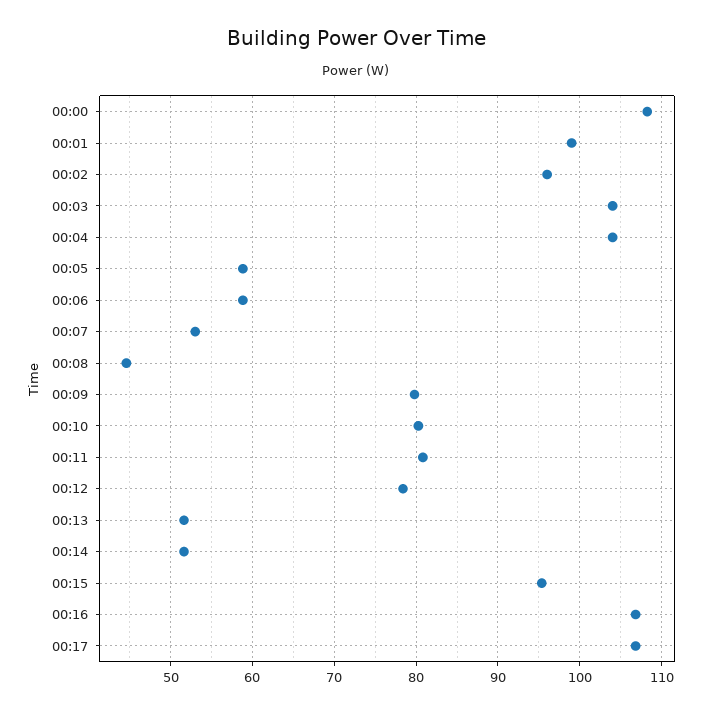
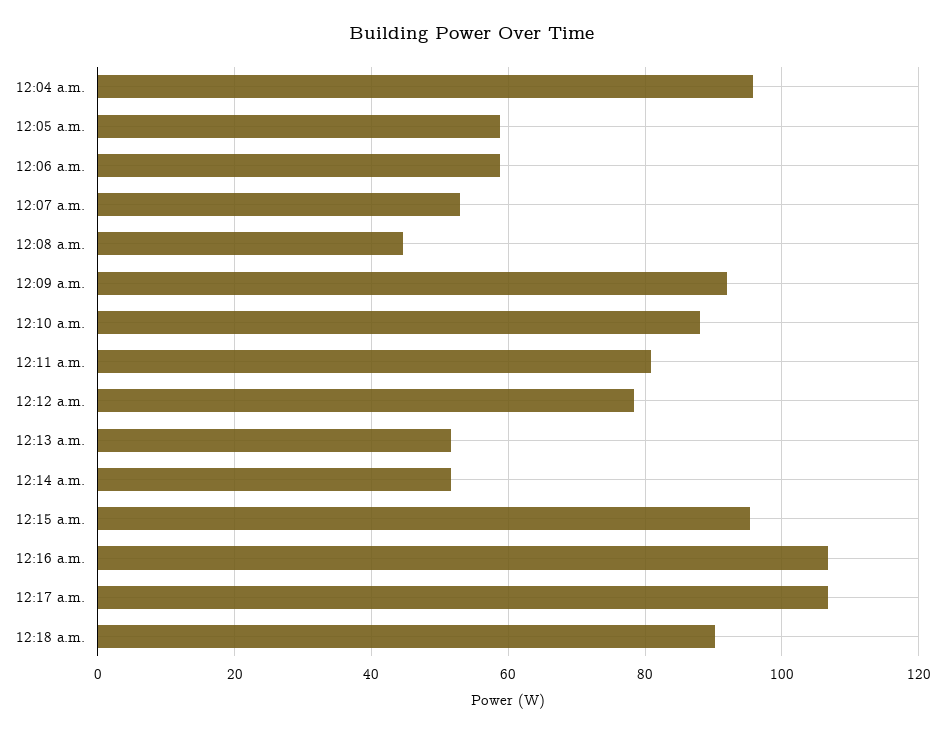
00:00: 108 -> none
00:01: 99 -> none
00:02: 96 -> none
00:03: 104 -> none
00:04: 104 -> 96
00:09: 80 -> 92
00:10: 80 -> 88
12:18 a.m.: none -> 90

